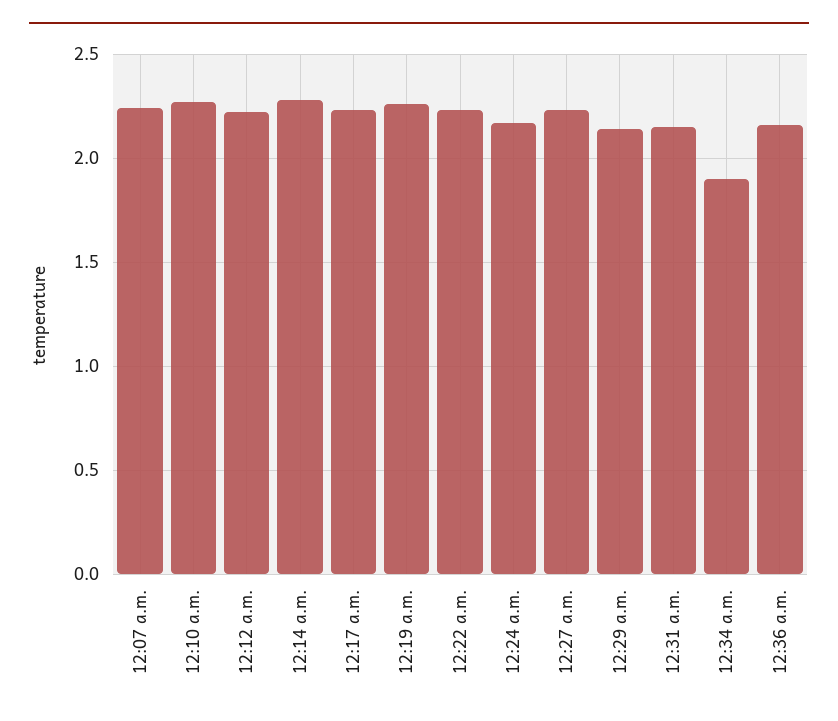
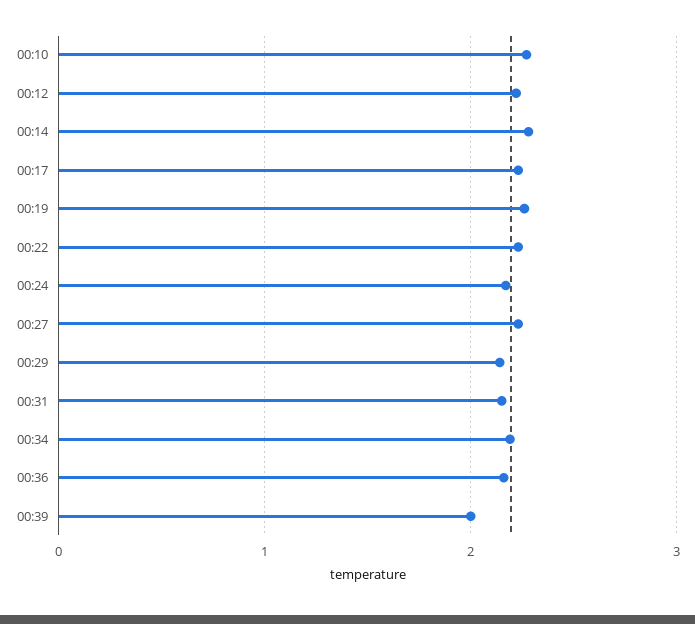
12:07 a.m.: 2.25 -> none
12:34 a.m.: 1.9 -> 2.2
00:39: none -> 2

